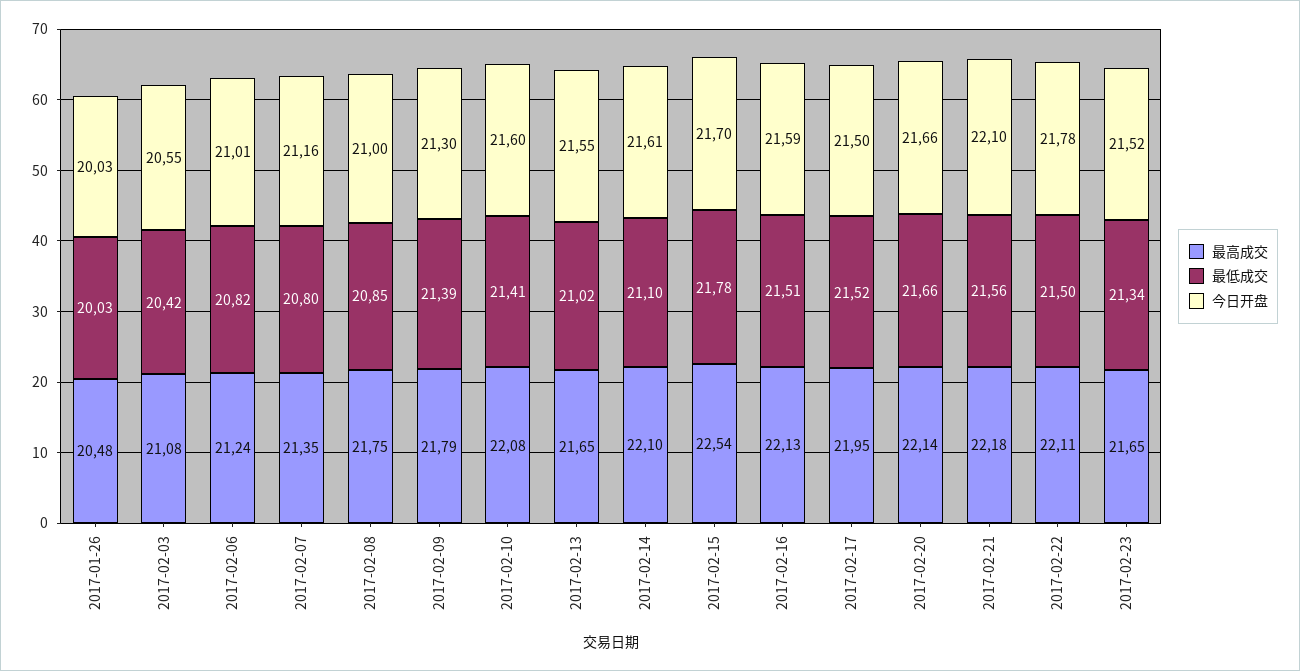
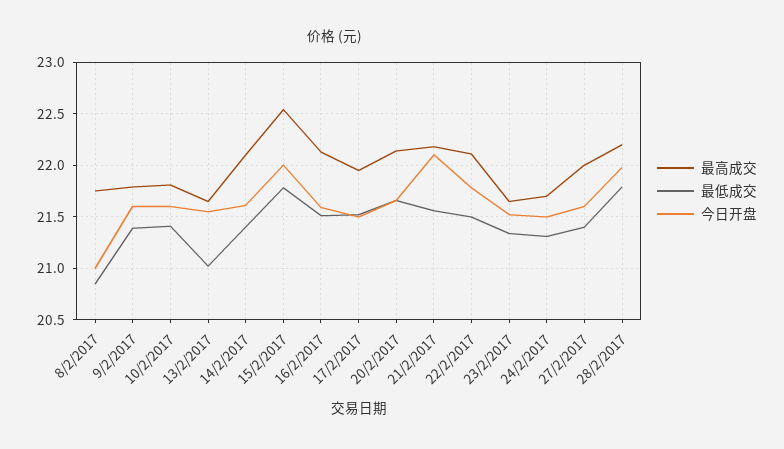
最高成交, 2017-01-26: 20.48 -> none
最低成交, 2017-01-26: 20.03 -> none
今日开盘, 2017-01-26: 20.03 -> none
最高成交, 2017-02-03: 21.08 -> none
最低成交, 2017-02-03: 20.42 -> none
今日开盘, 2017-02-03: 20.55 -> none
最高成交, 2017-02-06: 21.24 -> none
最低成交, 2017-02-06: 20.82 -> none
今日开盘, 2017-02-06: 21.01 -> none
最高成交, 2017-02-07: 21.35 -> none
最低成交, 2017-02-07: 20.8 -> none
今日开盘, 2017-02-07: 21.16 -> none
今日开盘, 2017-02-09: 21.3 -> 21.6
最高成交, 2017-02-10: 22.08 -> 21.8
最低成交, 2017-02-14: 21.1 -> 21.4
今日开盘, 2017-02-15: 21.7 -> 22
最高成交, 24/2/2017: none -> 21.7
最低成交, 24/2/2017: none -> 21.3
今日开盘, 24/2/2017: none -> 21.5
最高成交, 27/2/2017: none -> 22
最低成交, 27/2/2017: none -> 21.4
今日开盘, 27/2/2017: none -> 21.6
最高成交, 28/2/2017: none -> 22.2
最低成交, 28/2/2017: none -> 21.8
今日开盘, 28/2/2017: none -> 22

